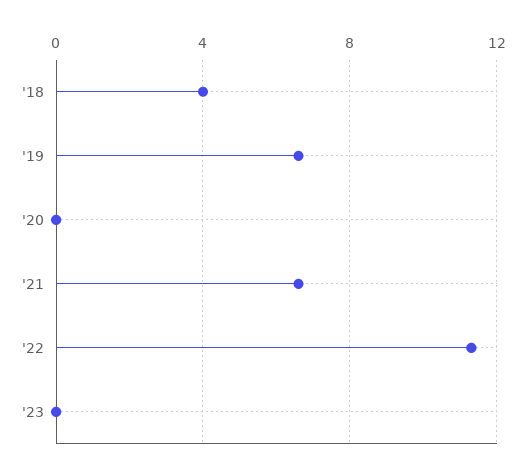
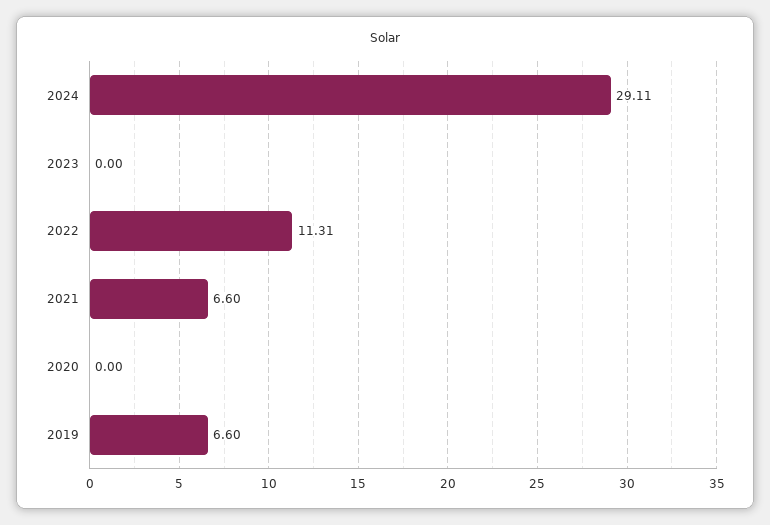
'18: 4 -> none
2024: none -> 29.11

